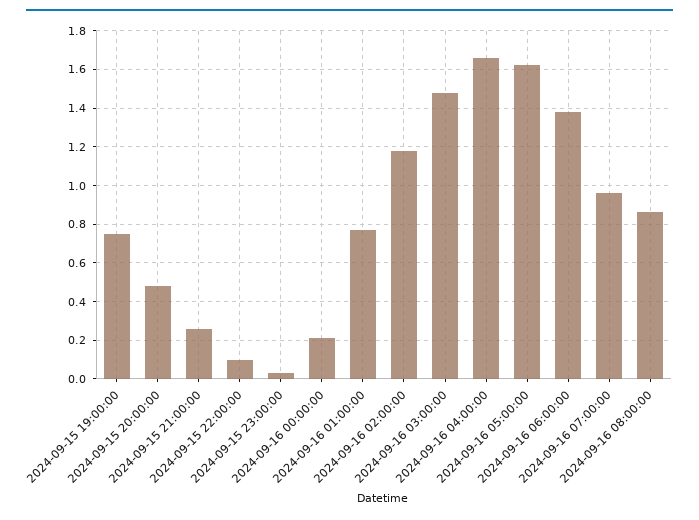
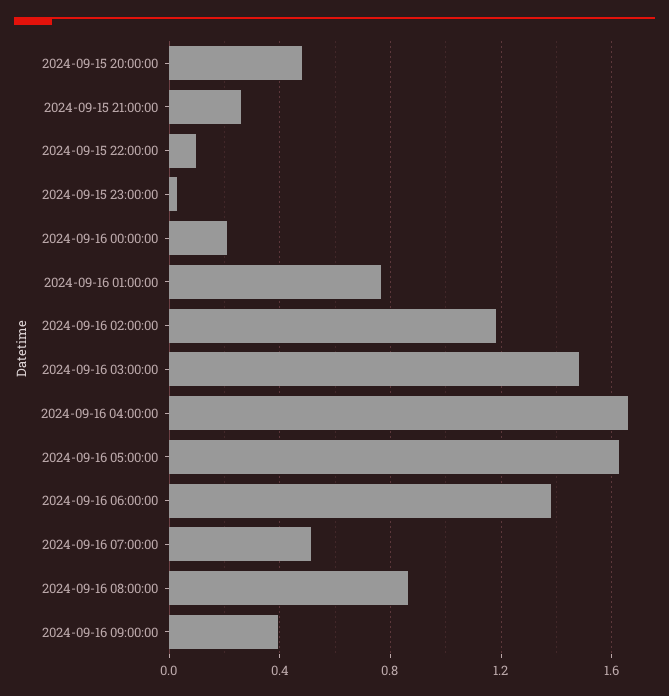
2024-09-15 19:00:00: 0.75 -> none
2024-09-16 07:00:00: 0.95 -> 0.5
2024-09-16 09:00:00: none -> 0.4

